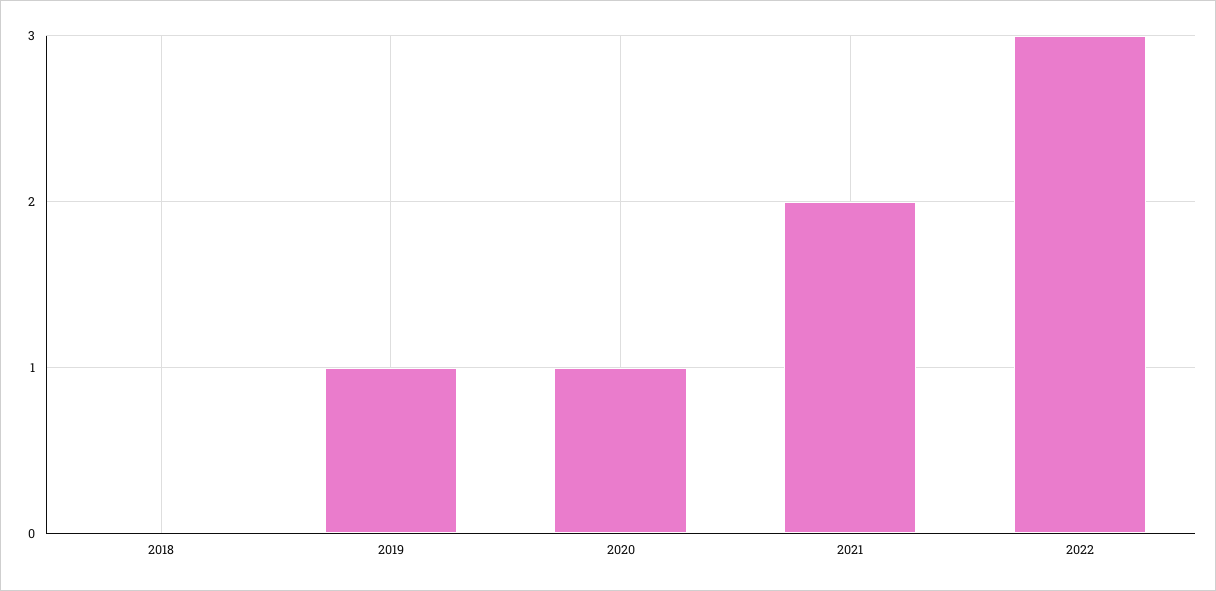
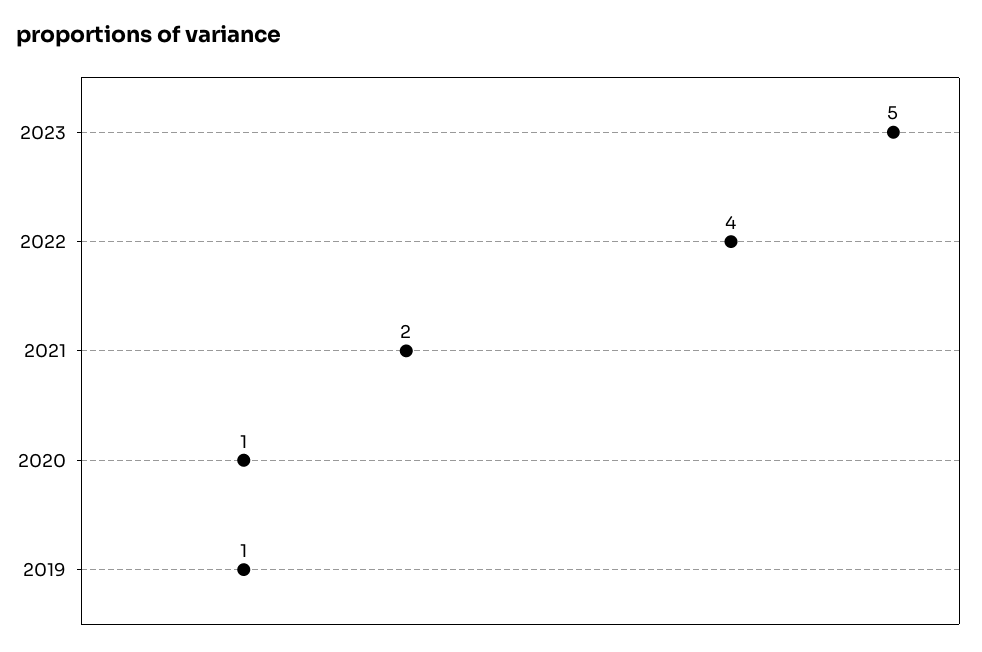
2018: 0 -> none
2022: 3 -> 4
2023: none -> 5

